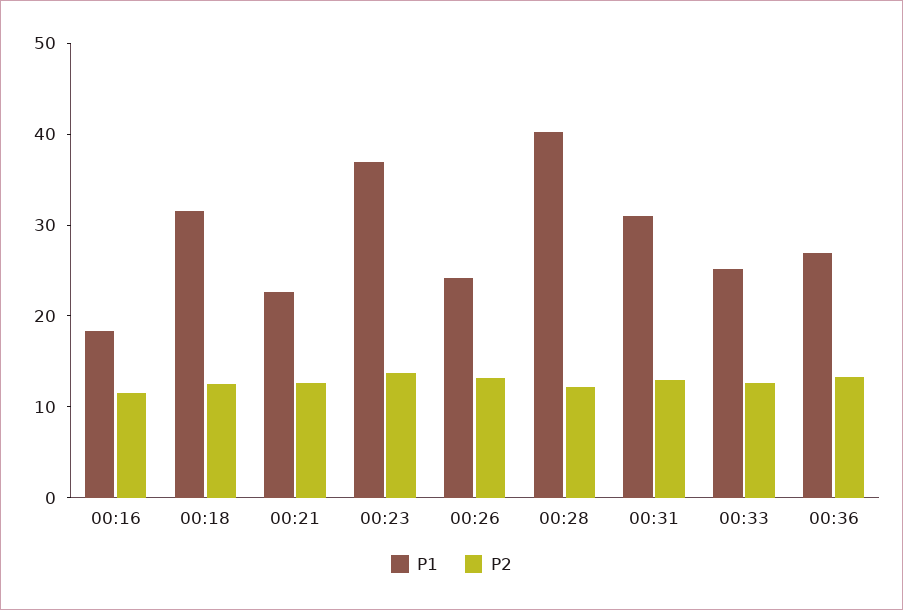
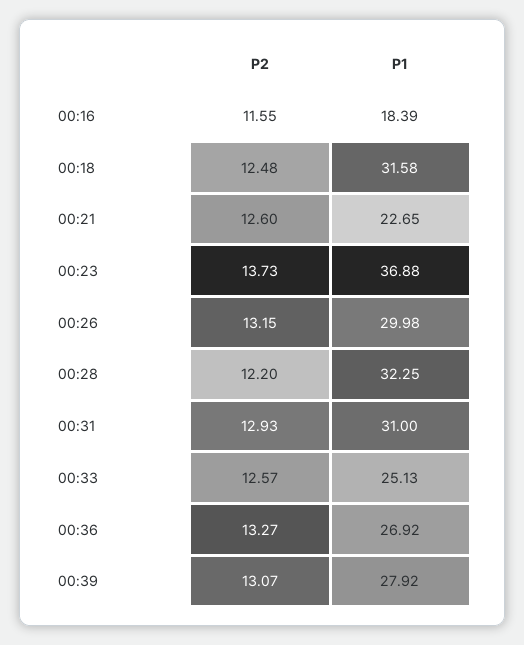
P1, 00:26: 24 -> 29.98
P1, 00:28: 40 -> 32.25
P2, 00:39: none -> 13.07
P1, 00:39: none -> 27.92

